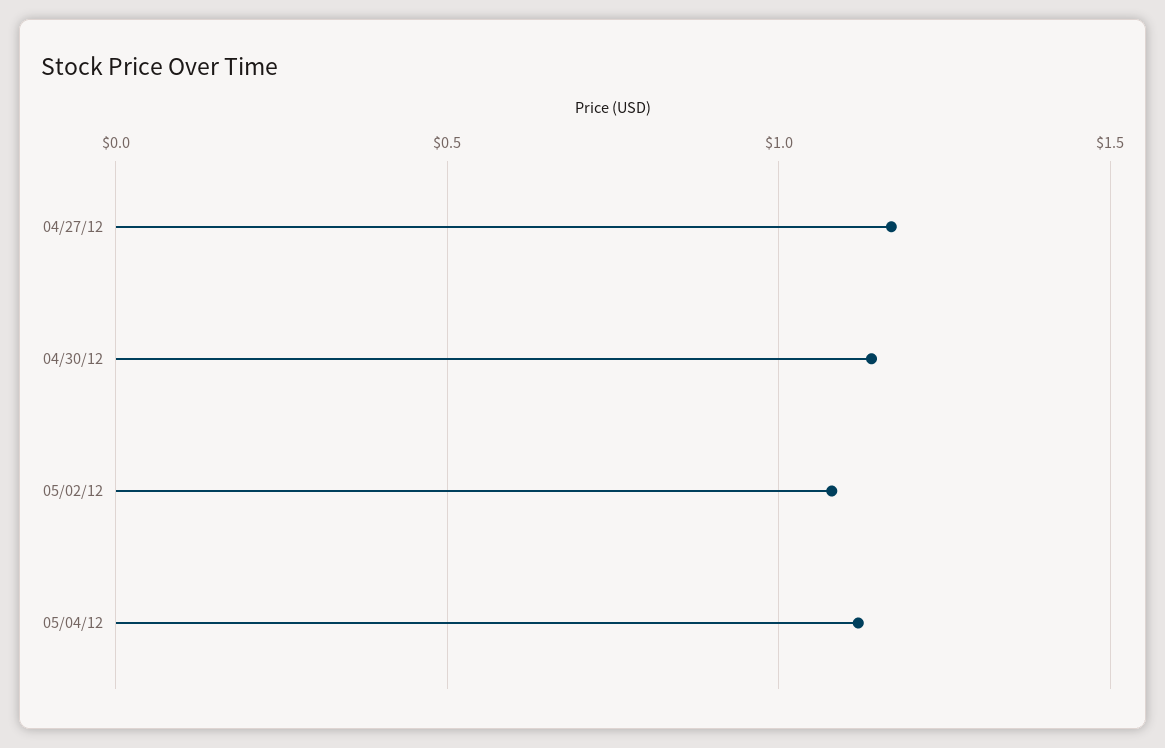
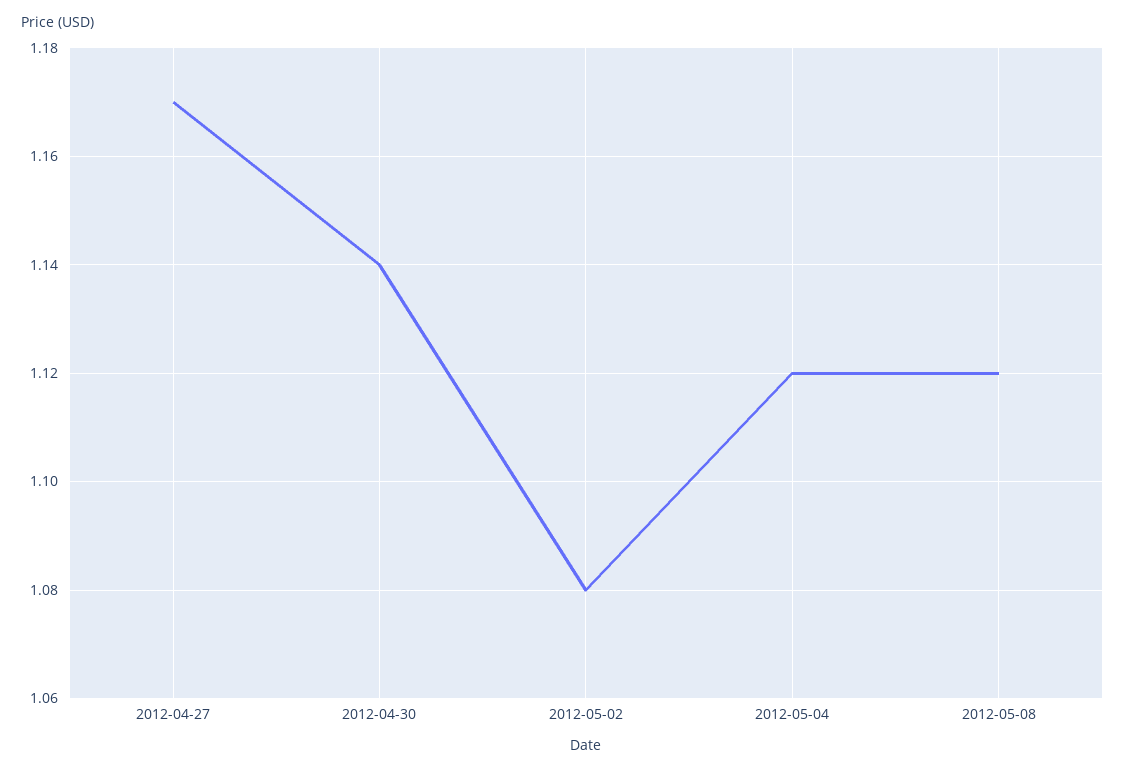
2012-05-08: none -> 1.12

